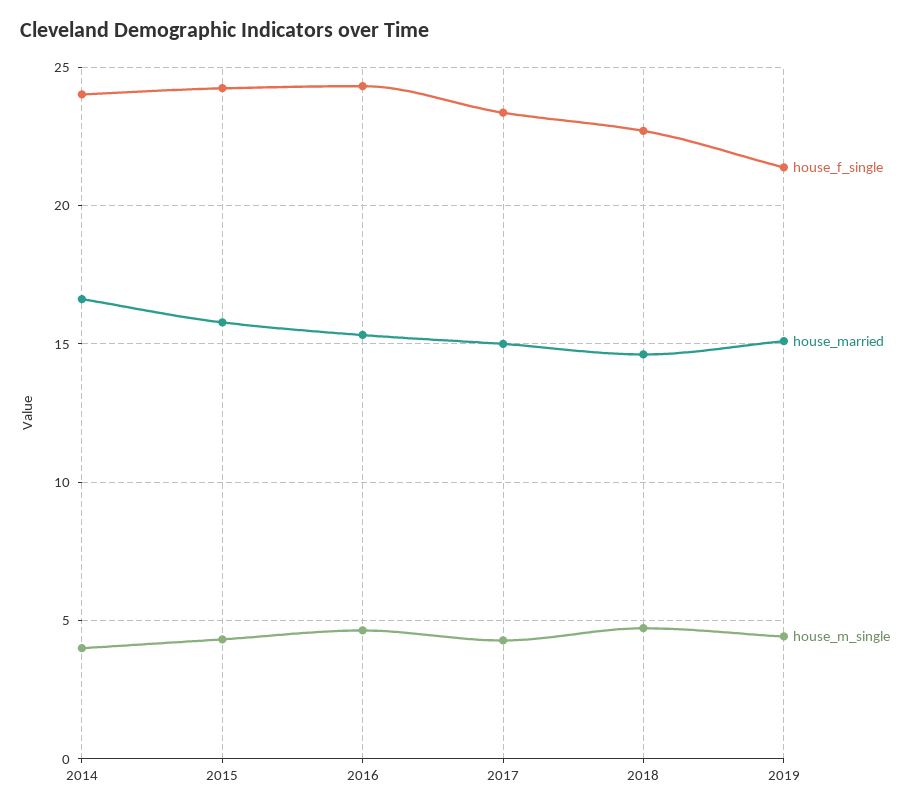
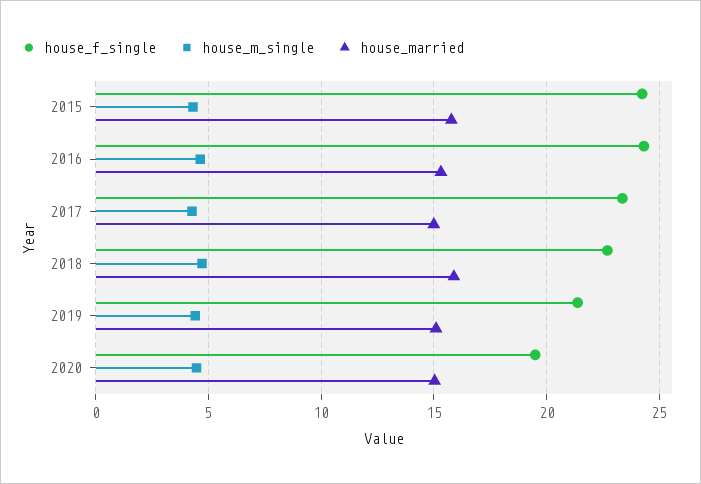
house_f_single, 2014: 24 -> none
house_married, 2014: 16.5 -> none
house_m_single, 2014: 4 -> none
house_married, 2018: 14.5 -> 16
house_f_single, 2020: none -> 19.5
house_m_single, 2020: none -> 4.5
house_married, 2020: none -> 15

